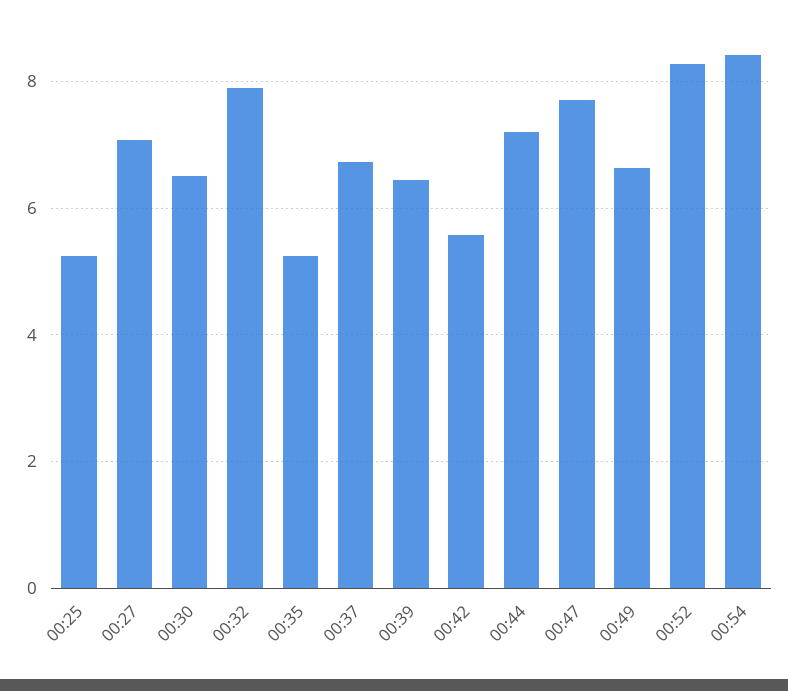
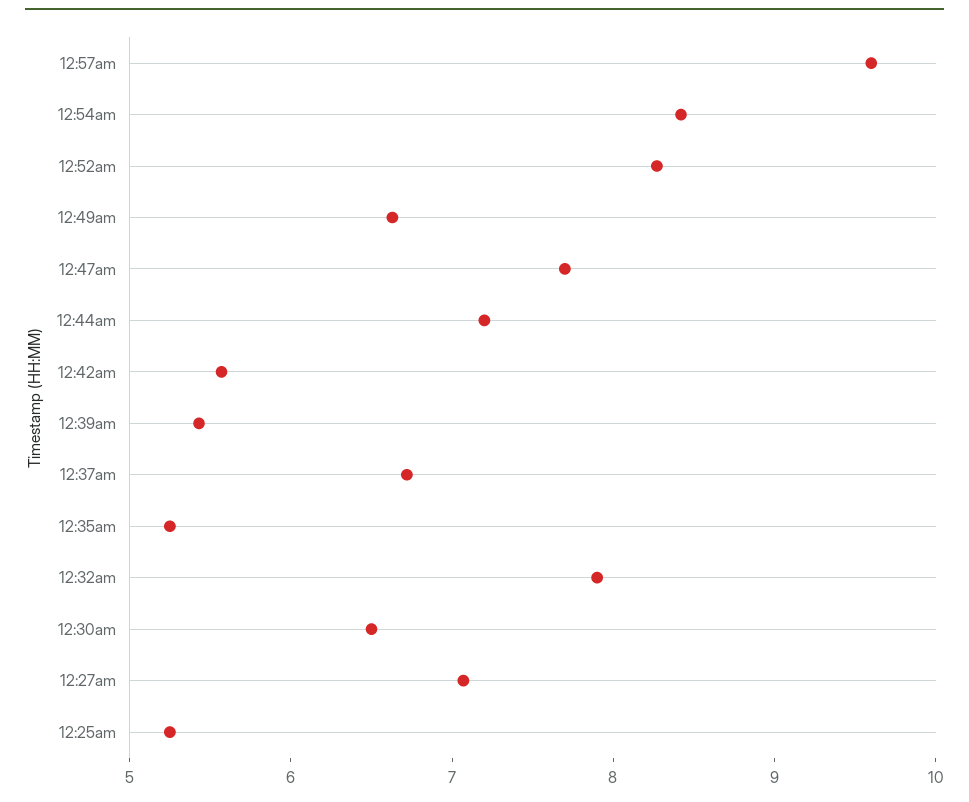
00:39: 6.4 -> 5.4
12:57am: none -> 9.6

